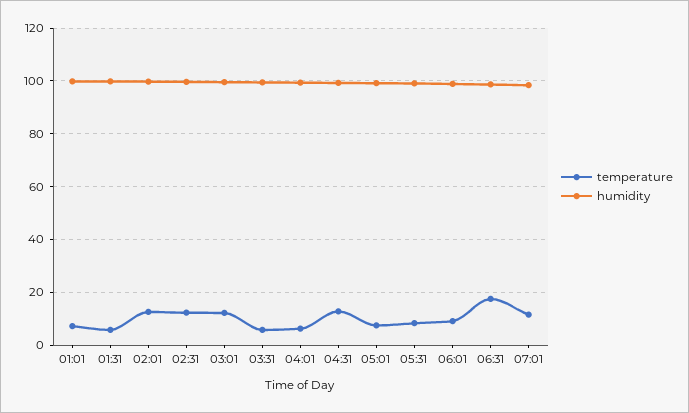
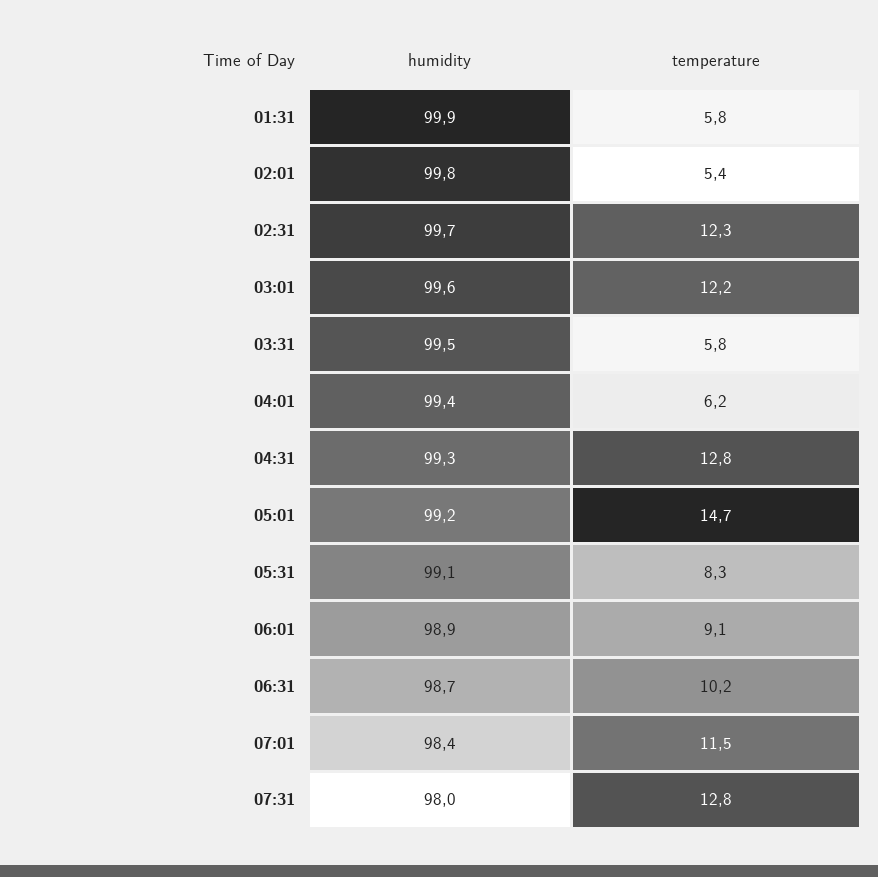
temperature, 01:01: 7.5 -> none
humidity, 01:01: 100 -> none
temperature, 02:01: 12.5 -> 5.4
temperature, 05:01: 7.5 -> 14.7
temperature, 06:31: 17.5 -> 10.2
humidity, 07:31: none -> 98
temperature, 07:31: none -> 12.8

